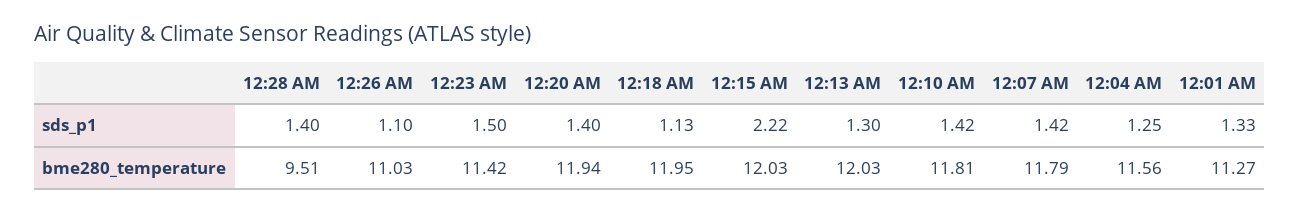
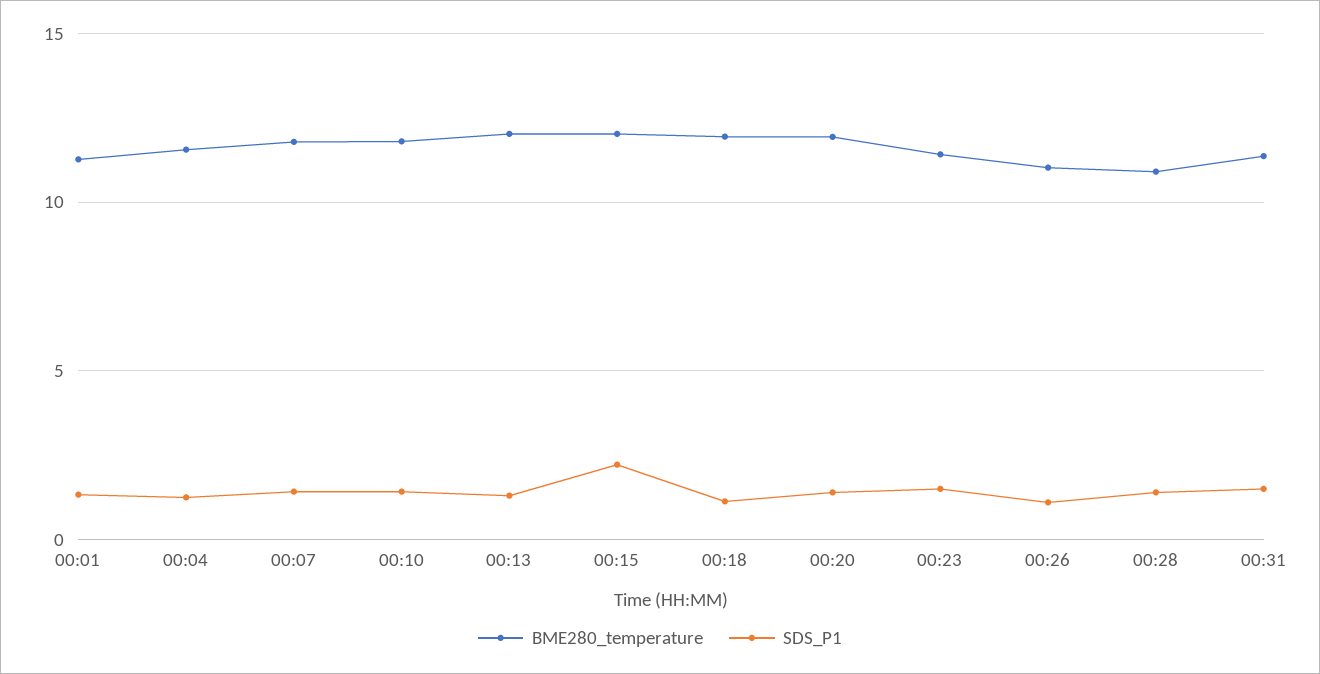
bme280_temperature, 12:28 AM: 9.51 -> 11
bme280_temperature, 00:31: none -> 11.5
sds_p1, 00:31: none -> 1.5

